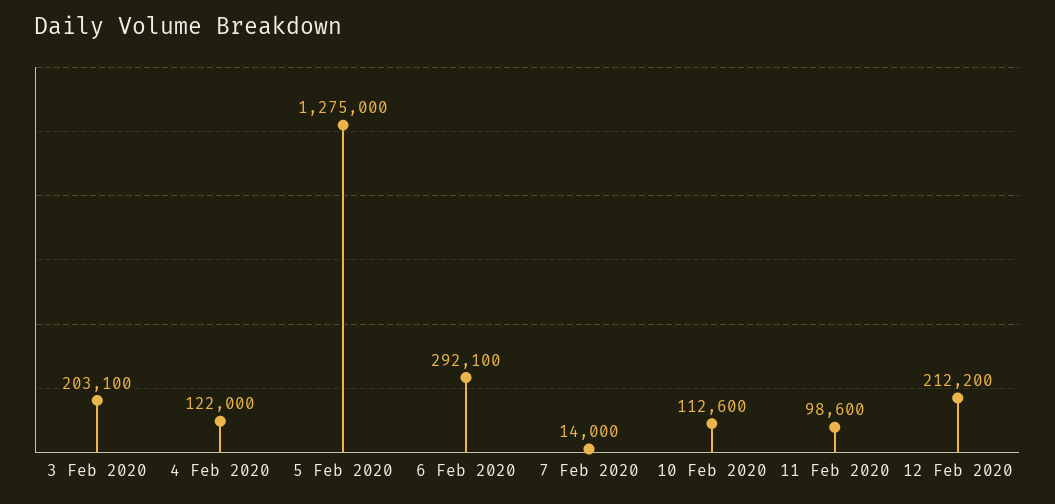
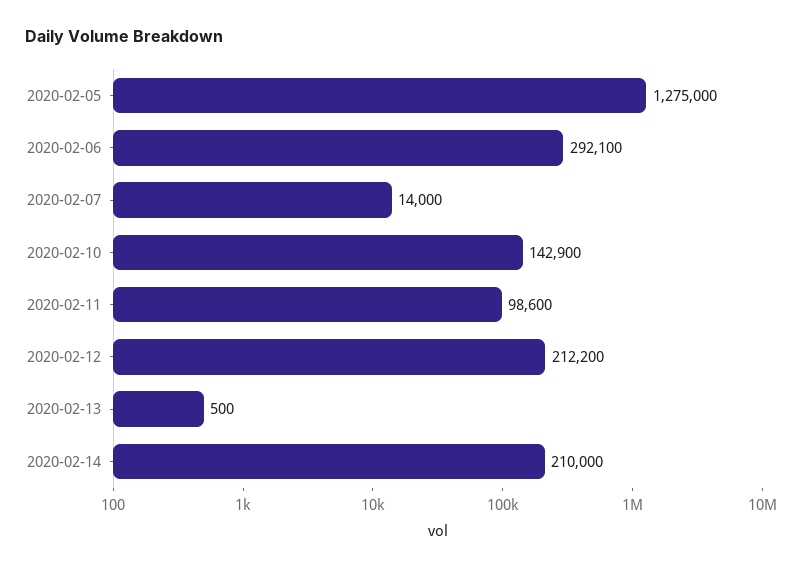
3 Feb 2020: 203100 -> none
4 Feb 2020: 122000 -> none
10 Feb 2020: 112600 -> 142900
2020-02-13: none -> 500
2020-02-14: none -> 210000

